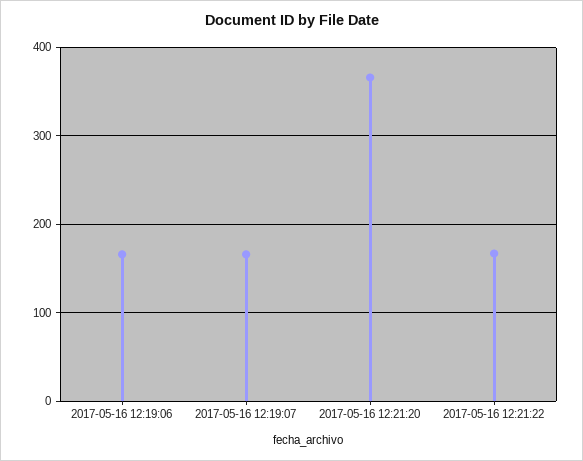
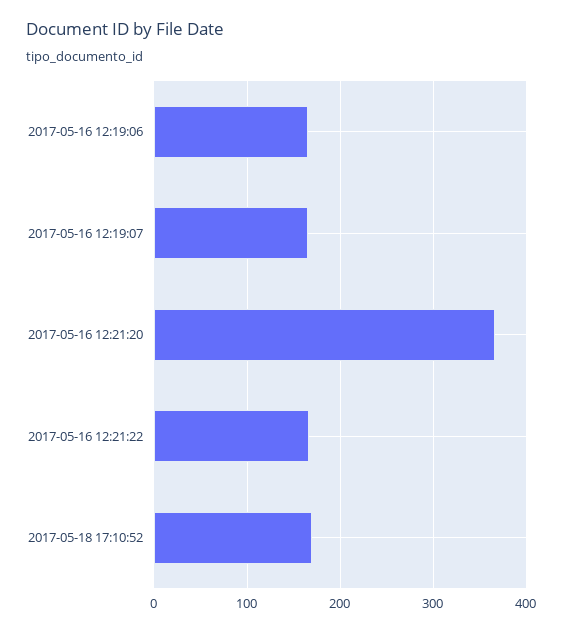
2017-05-18 17:10:52: none -> 170

